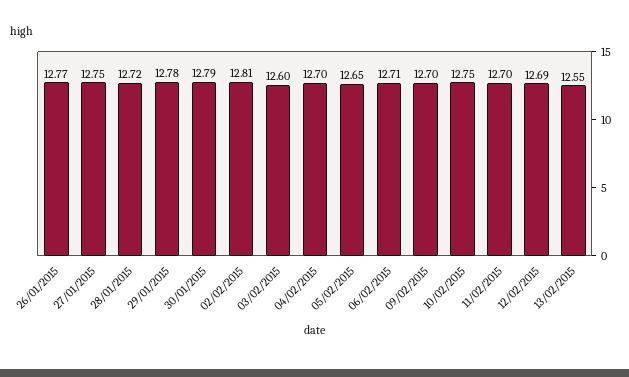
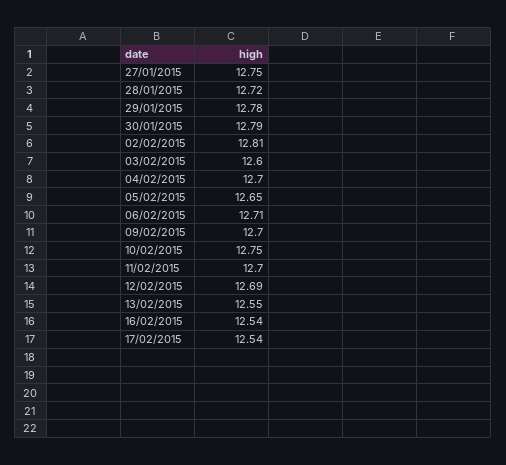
26/01/2015: 12.77 -> none
16/02/2015: none -> 12.54
17/02/2015: none -> 12.54

